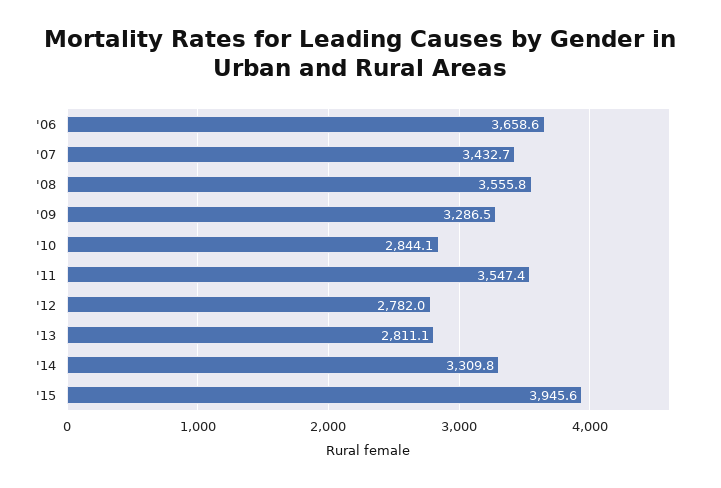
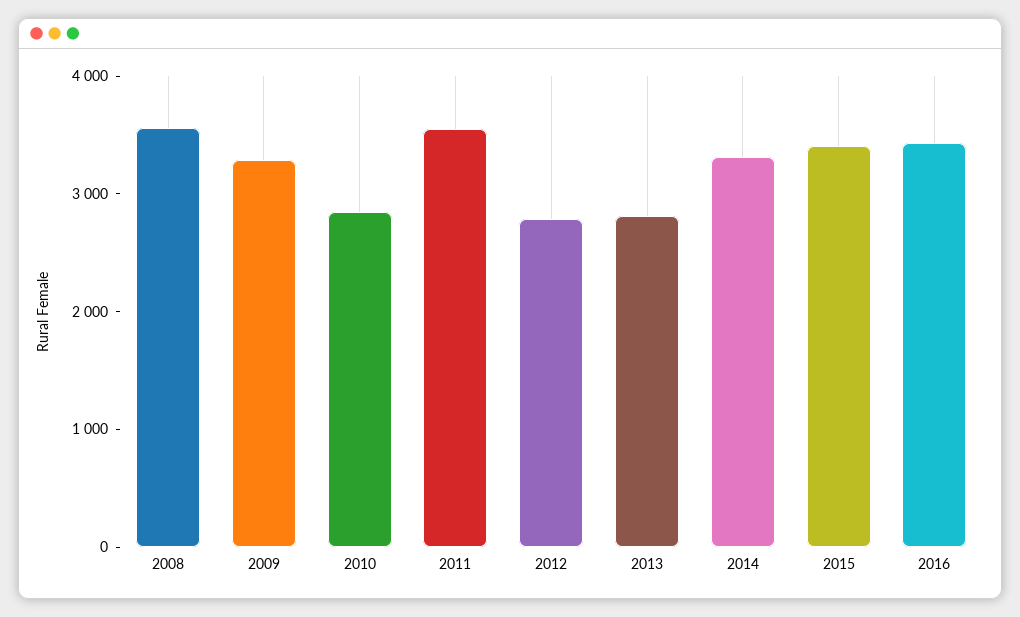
'06: 3658.6 -> none
'07: 3432.7 -> none
'15: 3945.6 -> 3400
2016: none -> 3400

